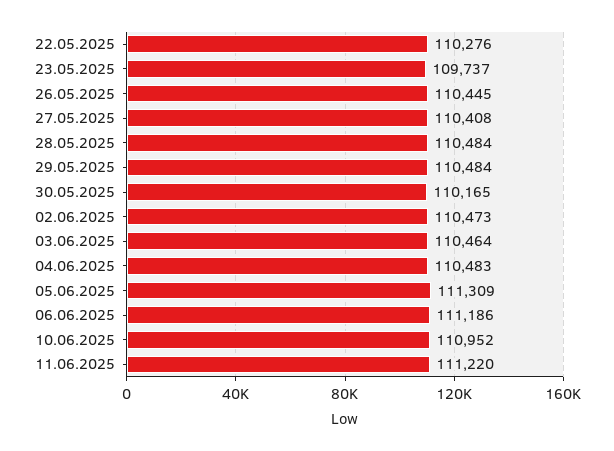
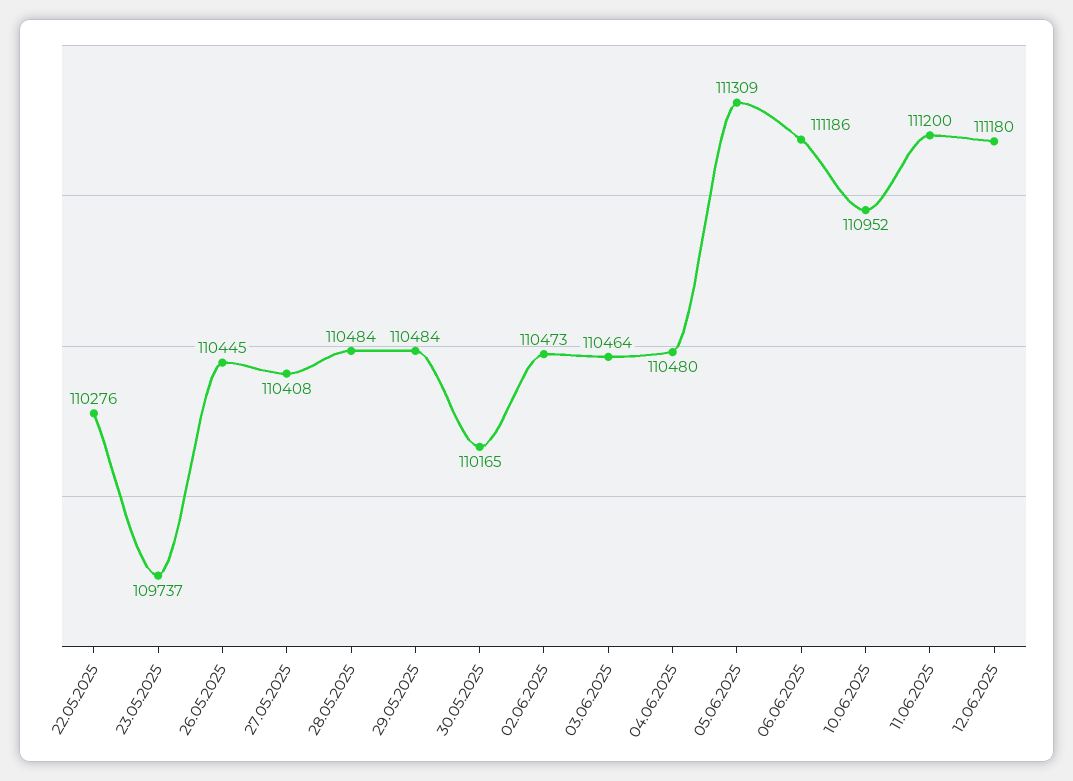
04.06.2025: 110483 -> 110480
11.06.2025: 111220 -> 111200
12.06.2025: none -> 111180

